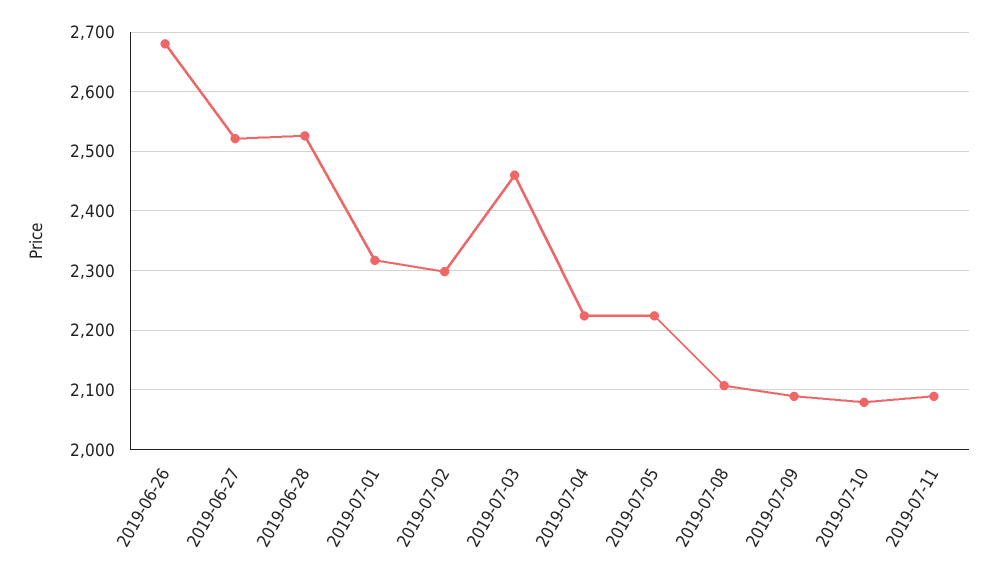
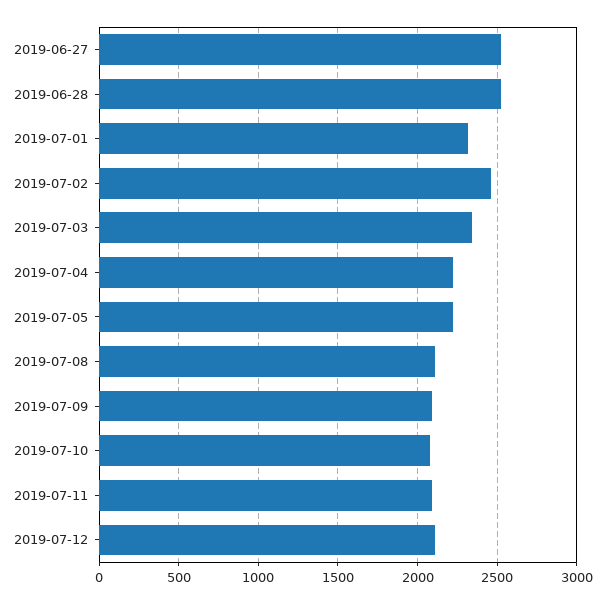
2019-06-26: 2680 -> none
2019-07-02: 2300 -> 2450
2019-07-03: 2460 -> 2350
2019-07-12: none -> 2100

